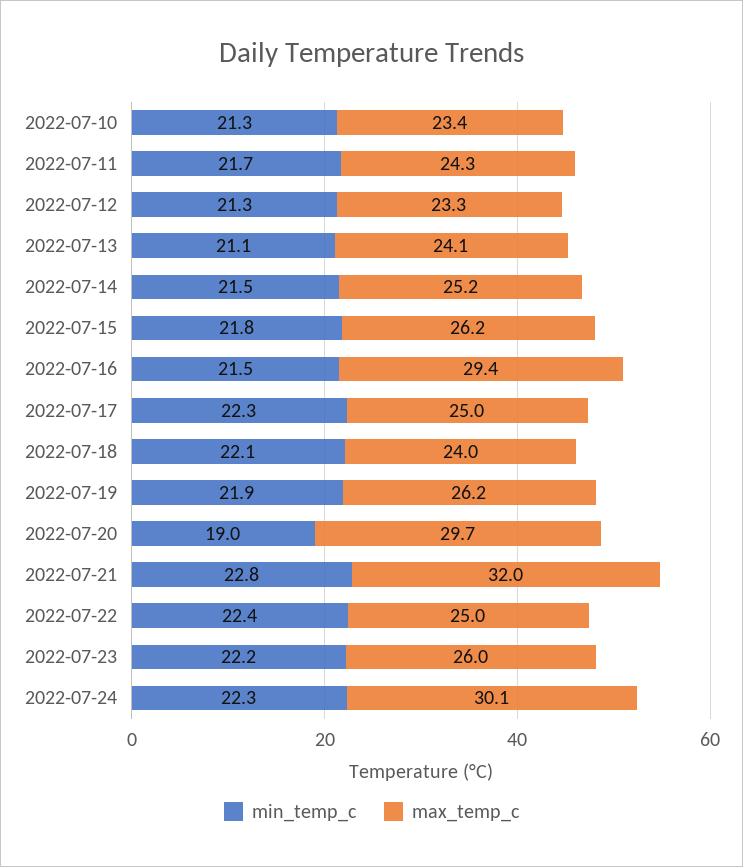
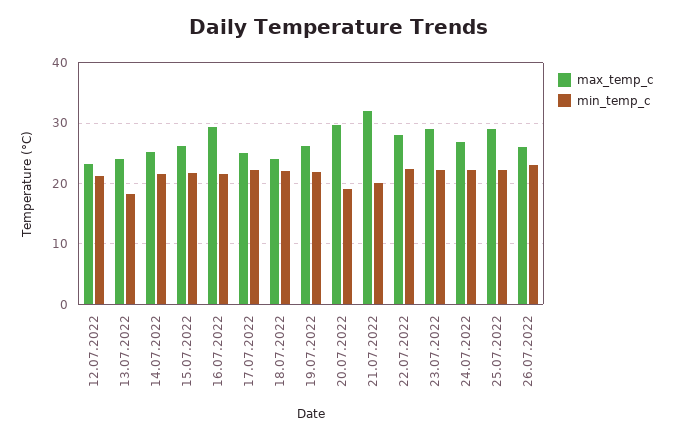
min_temp_c, 2022-07-10: 21.3 -> none
max_temp_c, 2022-07-10: 23.4 -> none
min_temp_c, 2022-07-11: 21.7 -> none
max_temp_c, 2022-07-11: 24.3 -> none
min_temp_c, 2022-07-13: 21.1 -> 18
min_temp_c, 2022-07-21: 22.8 -> 20
max_temp_c, 2022-07-22: 25 -> 28
max_temp_c, 2022-07-23: 26 -> 29
max_temp_c, 2022-07-24: 30.1 -> 27
max_temp_c, 25.07.2022: none -> 29
min_temp_c, 25.07.2022: none -> 22
max_temp_c, 26.07.2022: none -> 26
min_temp_c, 26.07.2022: none -> 23

